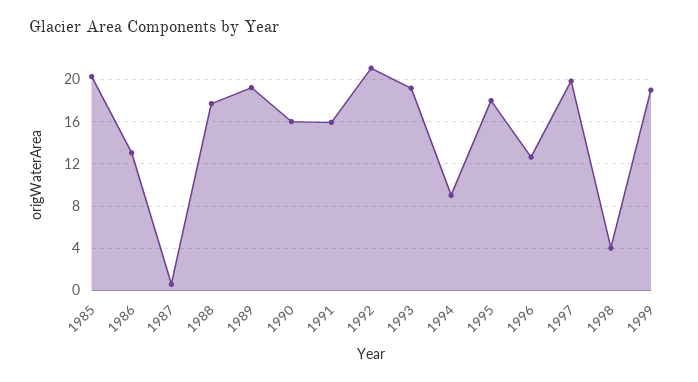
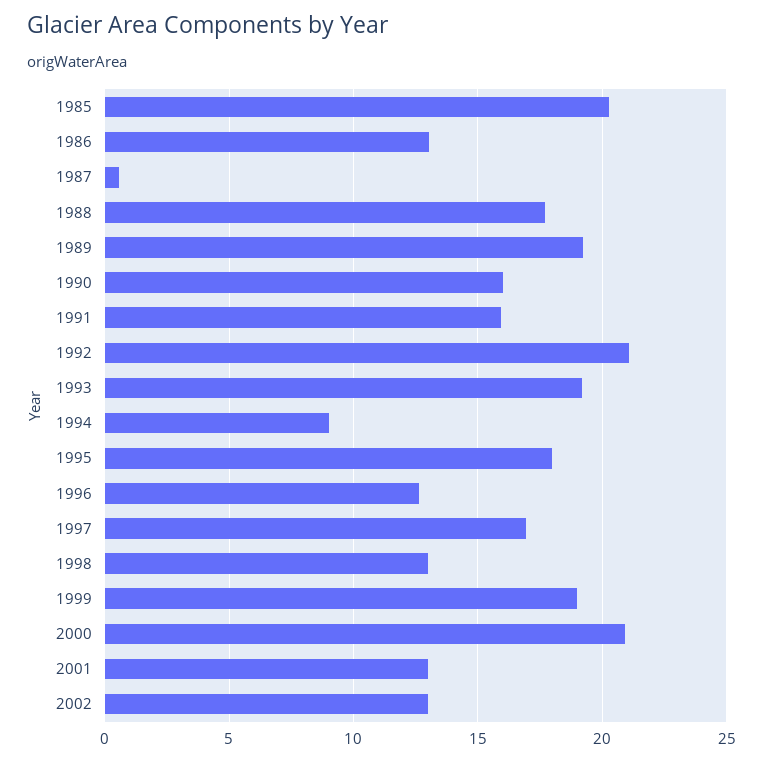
1997: 20 -> 17
1998: 4 -> 13
2000: none -> 21
2001: none -> 13
2002: none -> 13

